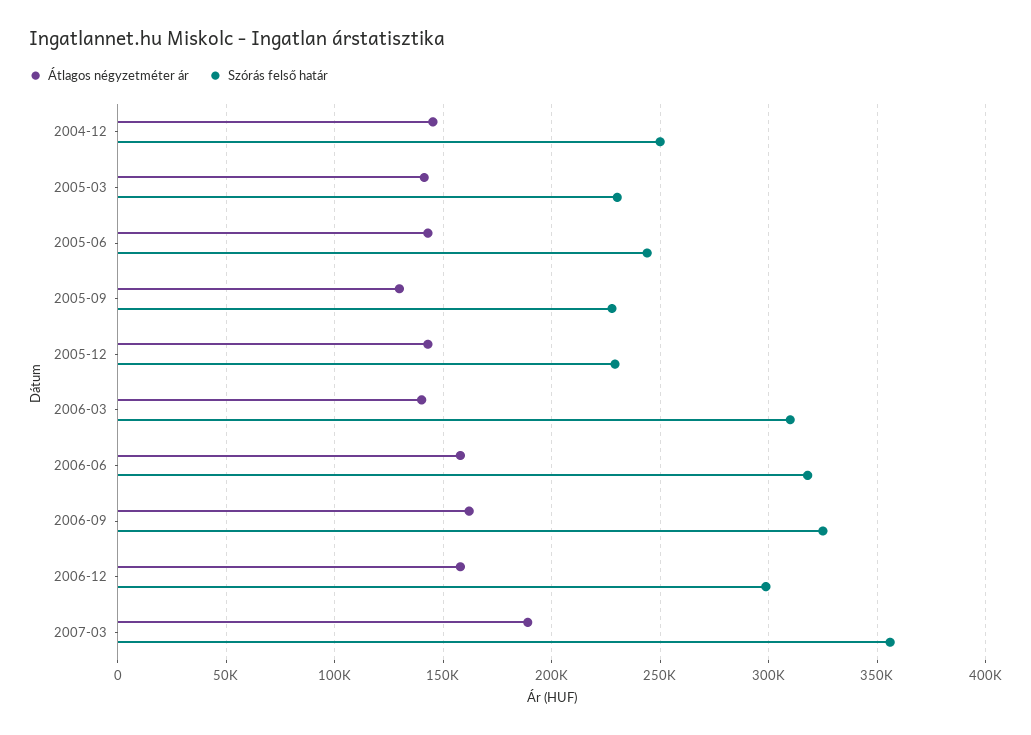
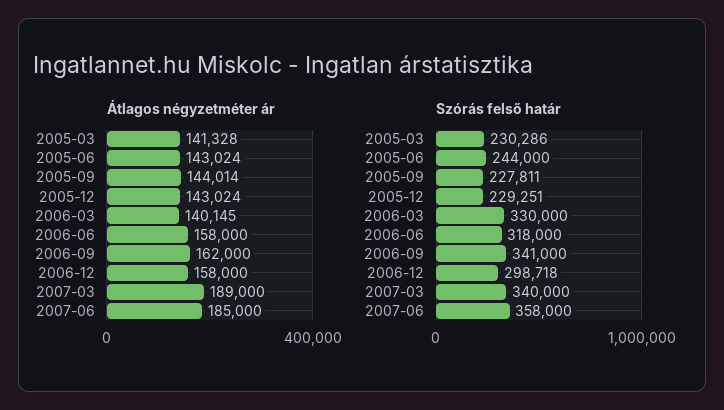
Átlagos négyzetméter ár, 2004-12: 145000 -> none
Szórás felső határ, 2004-12: 250000 -> none
Átlagos négyzetméter ár, 2005-09: 130000 -> 144014
Szórás felső határ, 2006-03: 310000 -> 330000
Szórás felső határ, 2006-09: 325000 -> 341000
Szórás felső határ, 2007-03: 355000 -> 340000
Átlagos négyzetméter ár, 2007-06: none -> 185000
Szórás felső határ, 2007-06: none -> 358000

